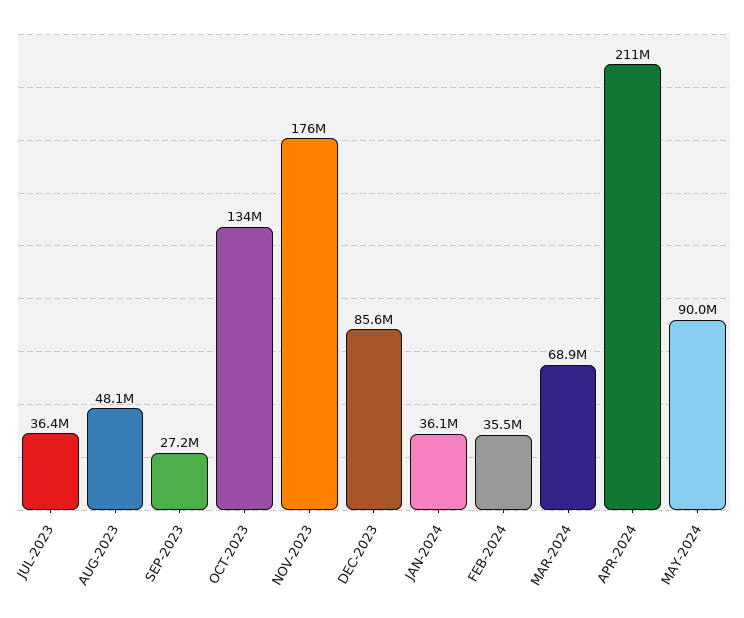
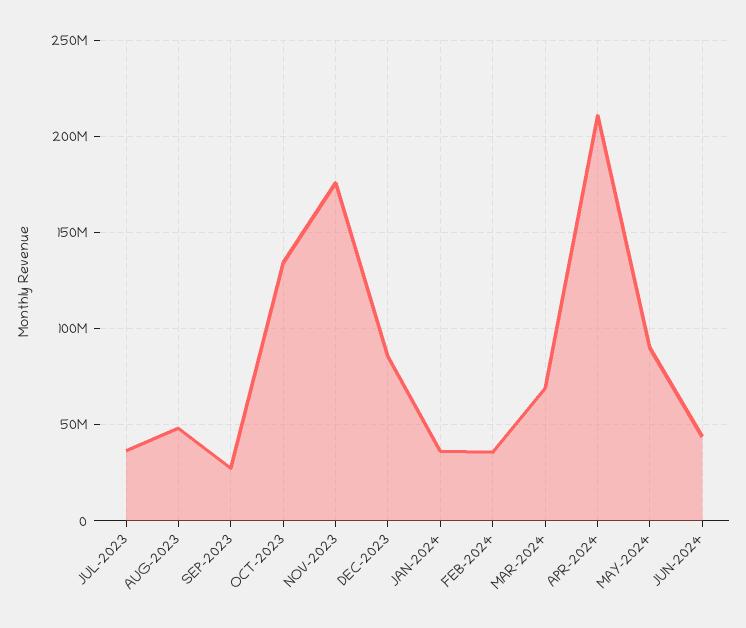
JUN-2024: none -> 45000000

